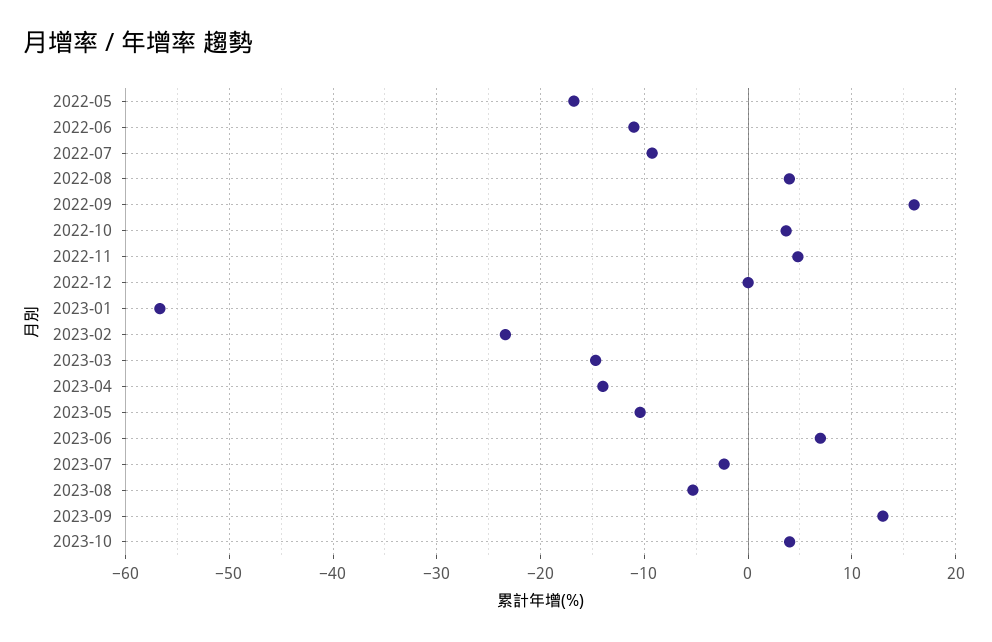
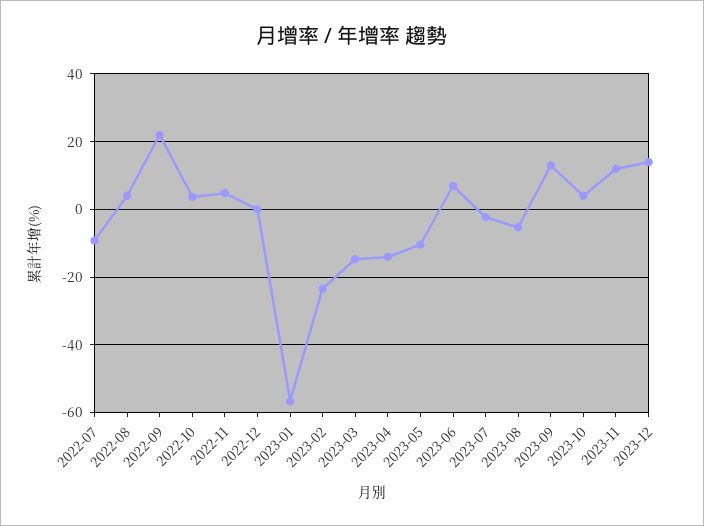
2022-05: -17 -> none
2022-06: -11 -> none
2022-09: 16 -> 22
2023-11: none -> 12
2023-12: none -> 14

